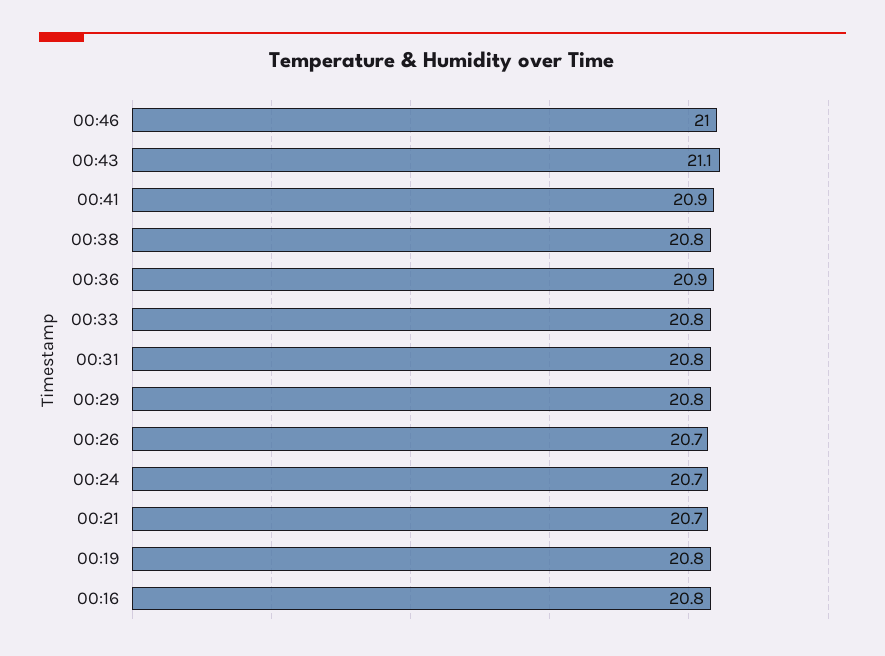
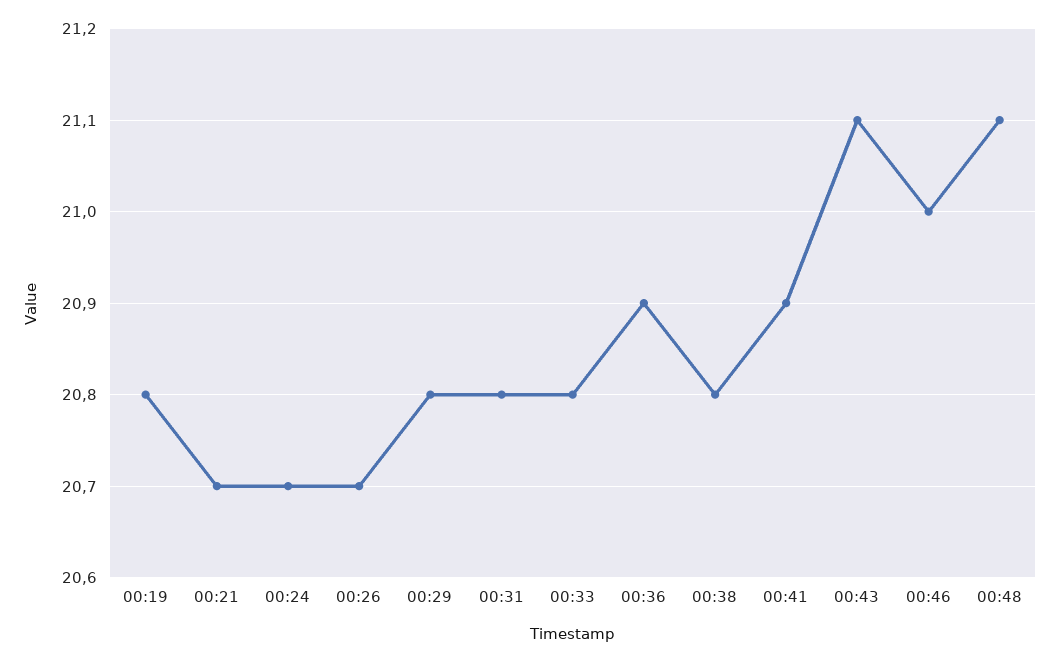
00:16: 20.8 -> none
00:48: none -> 21.1

